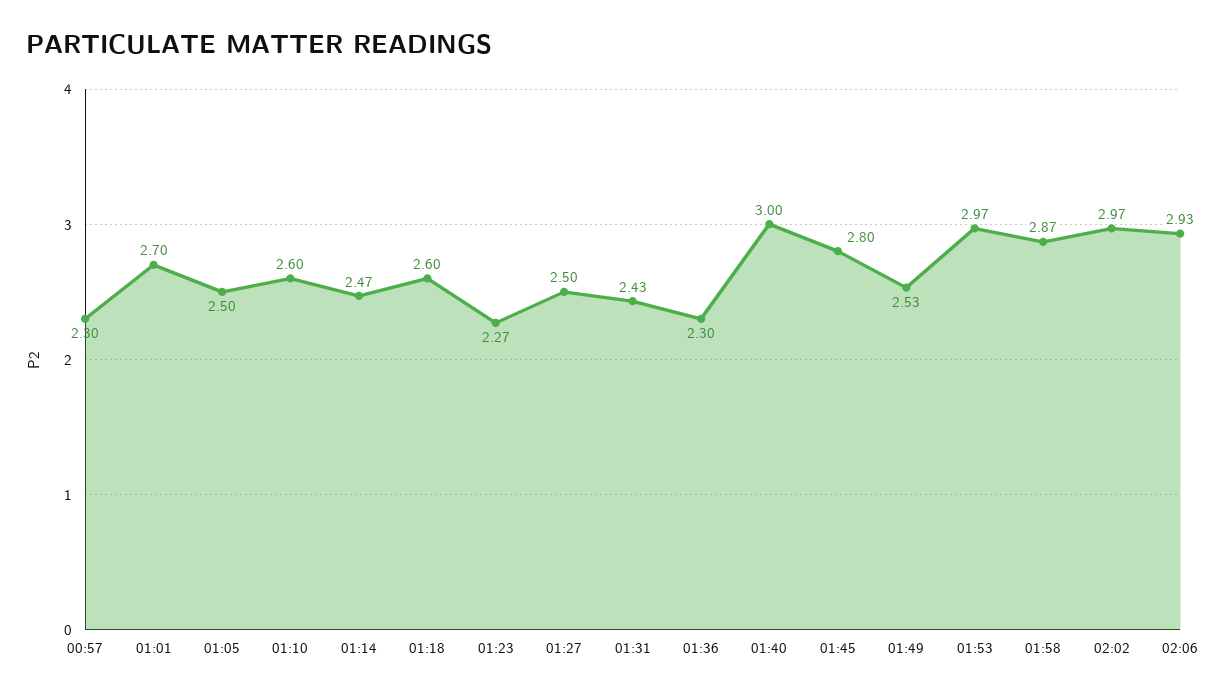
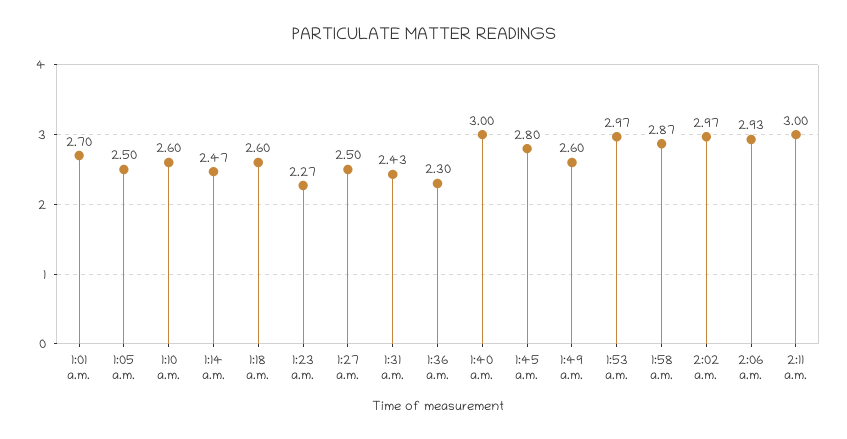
00:57: 2.3 -> none
01:49: 2.53 -> 2.6
2:11 a.m.: none -> 3

